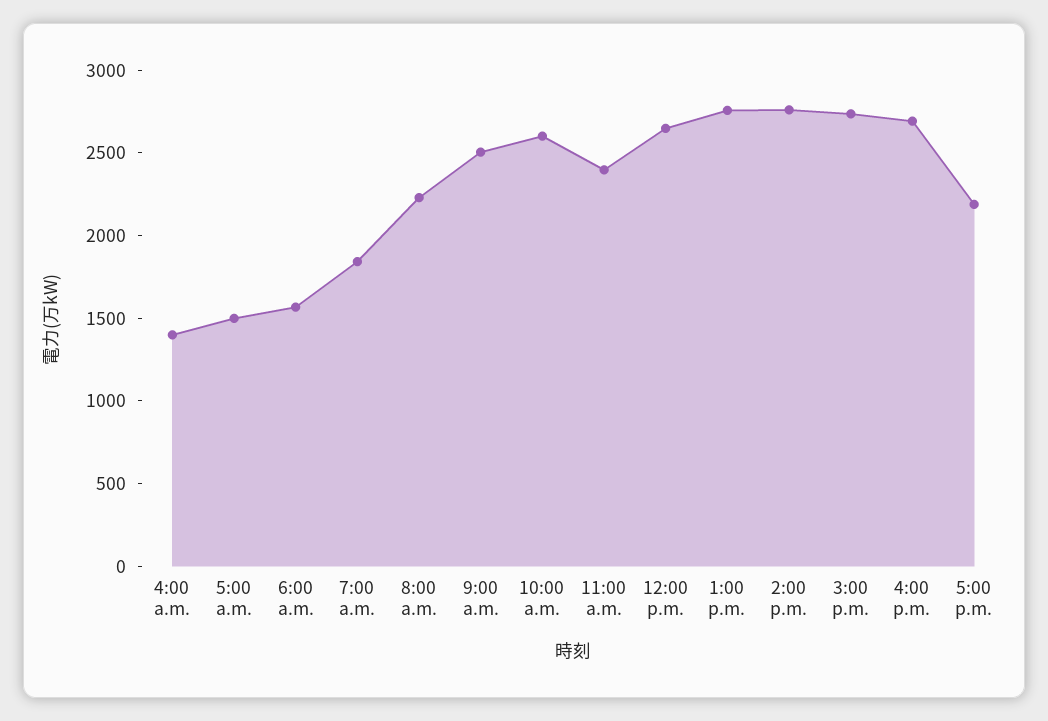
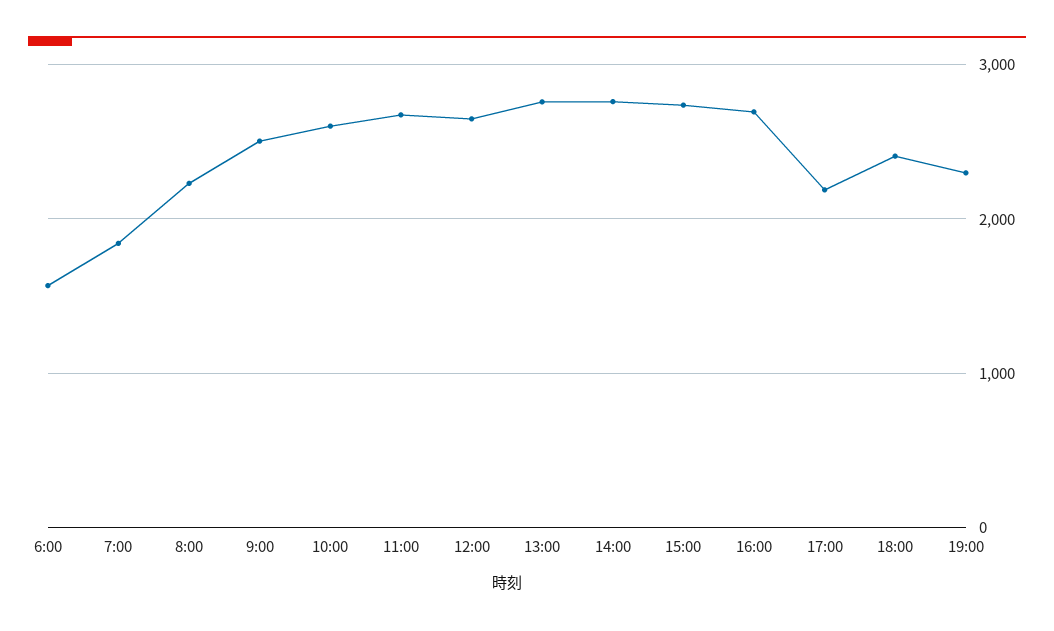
4:00 a.m.: 1400 -> none
5:00 a.m.: 1500 -> none
11:00 a.m.: 2400 -> 2700
18:00: none -> 2400
19:00: none -> 2300

